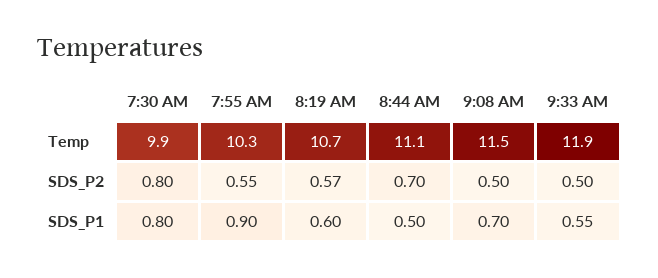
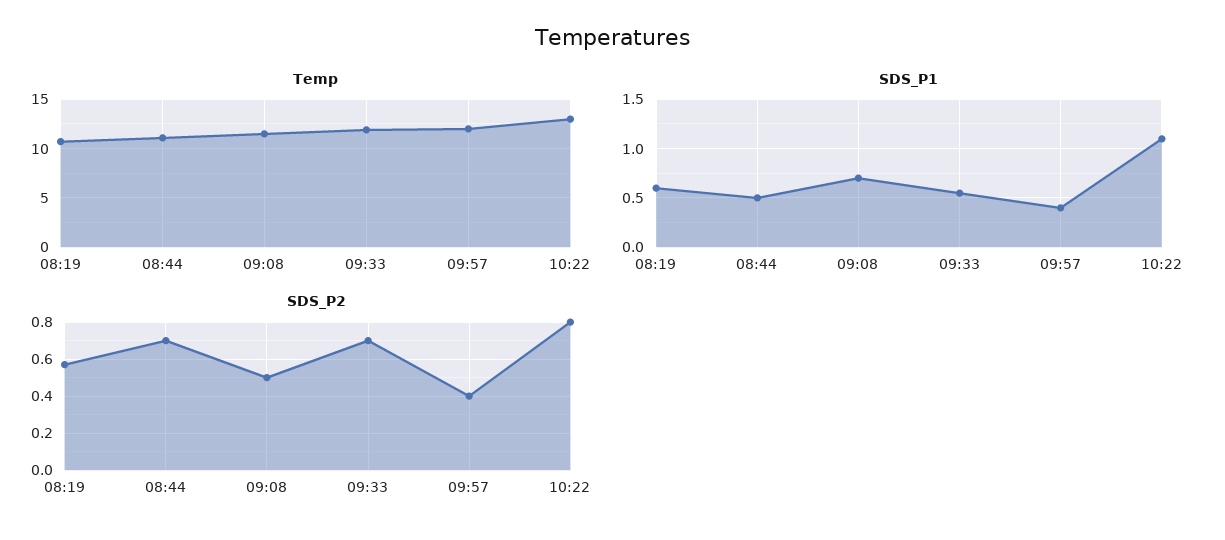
Temp, 7:30 AM: 9.9 -> none
Temp, 7:55 AM: 10.3 -> none
SDS_P2, 7:30 AM: 0.8 -> none
SDS_P2, 7:55 AM: 0.55 -> none
SDS_P2, 9:33 AM: 0.5 -> 0.7
SDS_P1, 7:30 AM: 0.8 -> none
SDS_P1, 7:55 AM: 0.9 -> none
Temp, 09:57: none -> 12
Temp, 10:22: none -> 13
SDS_P1, 09:57: none -> 0.4
SDS_P1, 10:22: none -> 1.1
SDS_P2, 09:57: none -> 0.4
SDS_P2, 10:22: none -> 0.8

